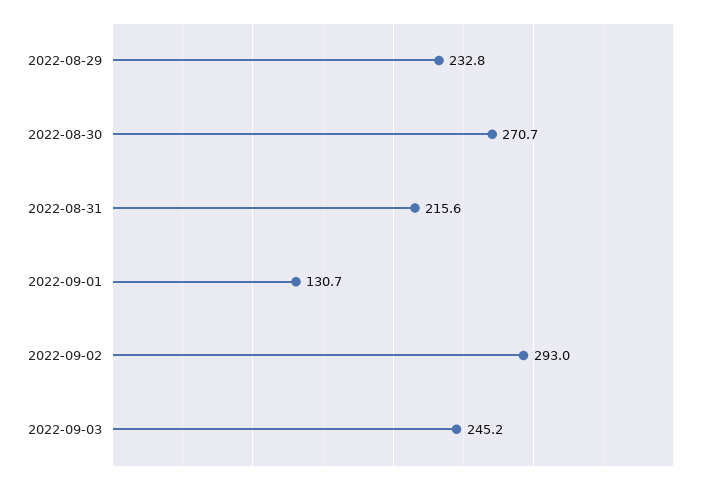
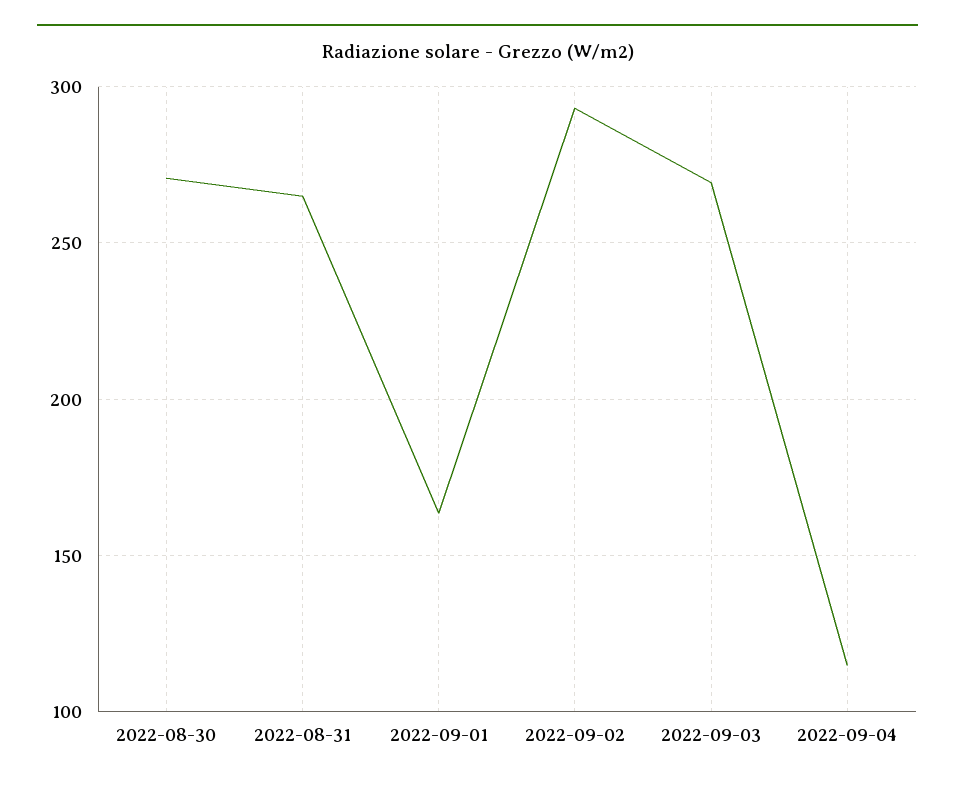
2022-08-29: 232.8 -> none
2022-08-31: 215.6 -> 265
2022-09-01: 130.7 -> 165
2022-09-03: 245.2 -> 270
2022-09-04: none -> 115

